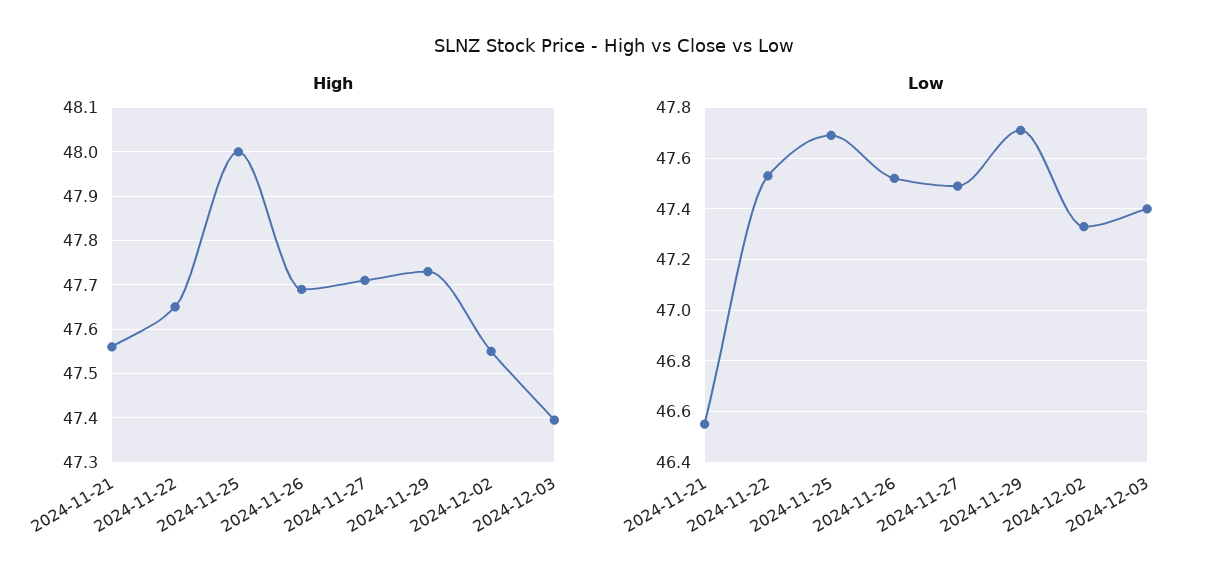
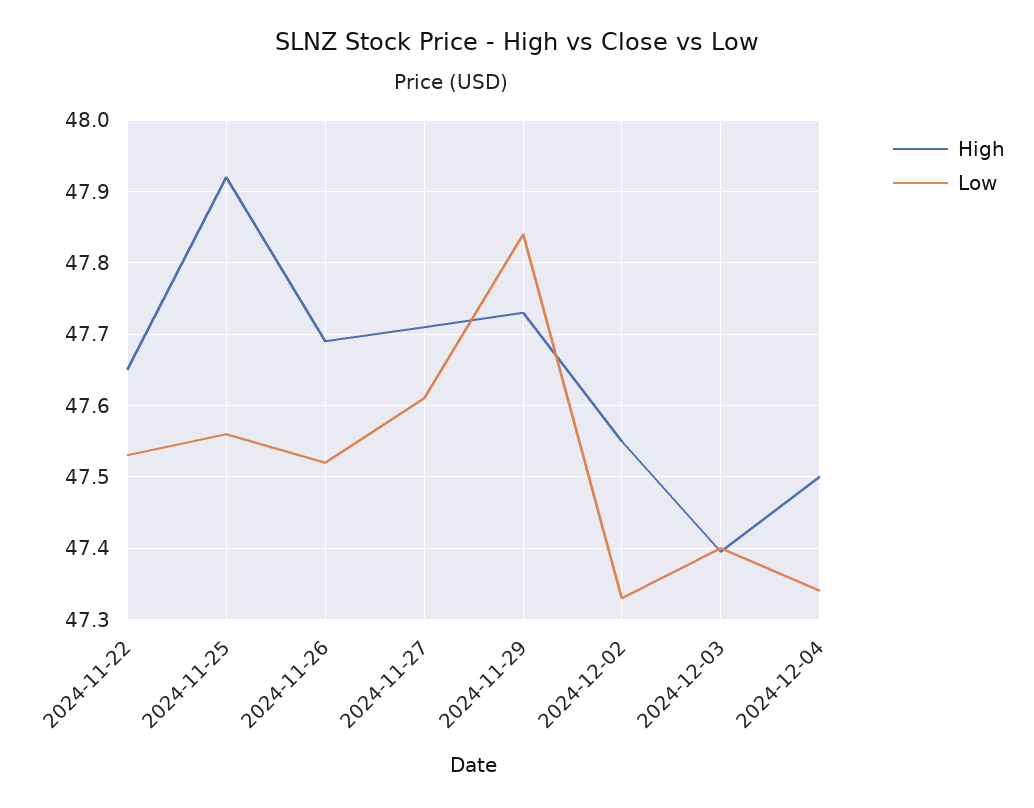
High, 2024-11-21: 47.56 -> none
High, 2024-11-25: 48 -> 47.92
Low, 2024-11-21: 46.55 -> none
Low, 2024-11-25: 47.7 -> 47.56
Low, 2024-11-27: 47.5 -> 47.61
Low, 2024-11-29: 47.7 -> 47.84
High, 2024-12-04: none -> 47.5
Low, 2024-12-04: none -> 47.34

